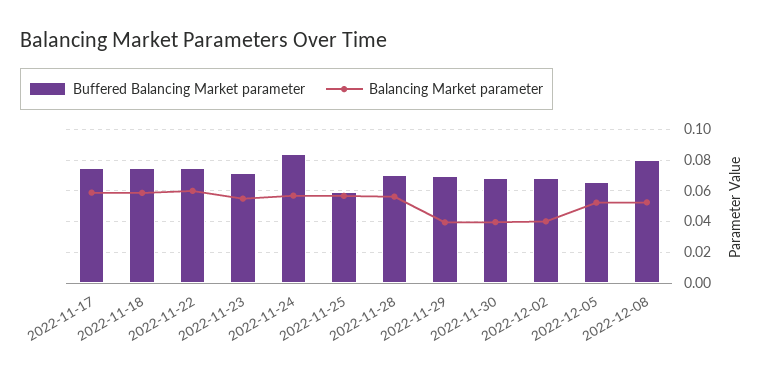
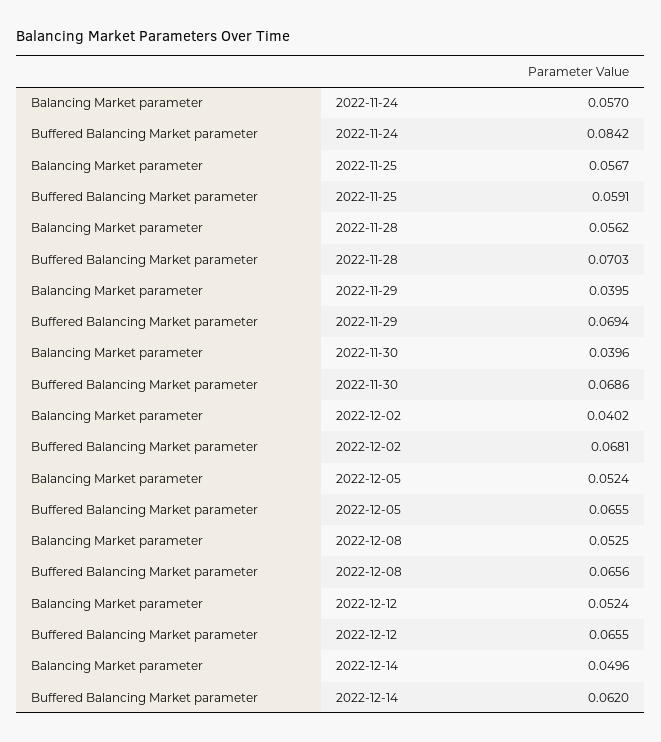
Buffered Balancing Market parameter, 2022-11-17: 0.075 -> none
Balancing Market parameter, 2022-11-17: 0.06 -> none
Buffered Balancing Market parameter, 2022-11-18: 0.075 -> none
Balancing Market parameter, 2022-11-18: 0.06 -> none
Buffered Balancing Market parameter, 2022-11-22: 0.075 -> none
Balancing Market parameter, 2022-11-22: 0.06 -> none
Buffered Balancing Market parameter, 2022-11-23: 0.07 -> none
Balancing Market parameter, 2022-11-23: 0.055 -> none
Buffered Balancing Market parameter, 2022-12-08: 0.08 -> 0.0656
Balancing Market parameter, 2022-12-12: none -> 0.0524
Buffered Balancing Market parameter, 2022-12-12: none -> 0.0655
Balancing Market parameter, 2022-12-14: none -> 0.0496
Buffered Balancing Market parameter, 2022-12-14: none -> 0.062

